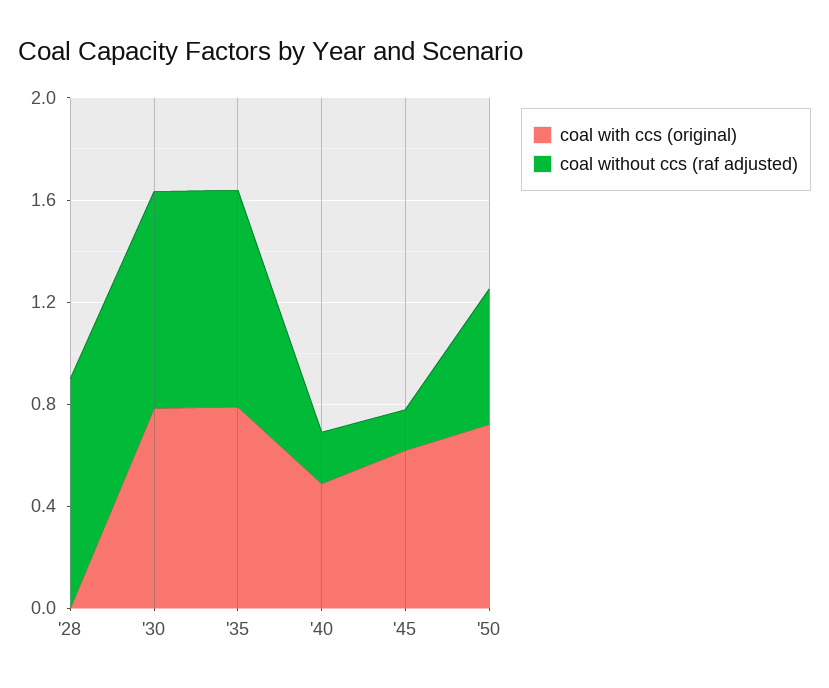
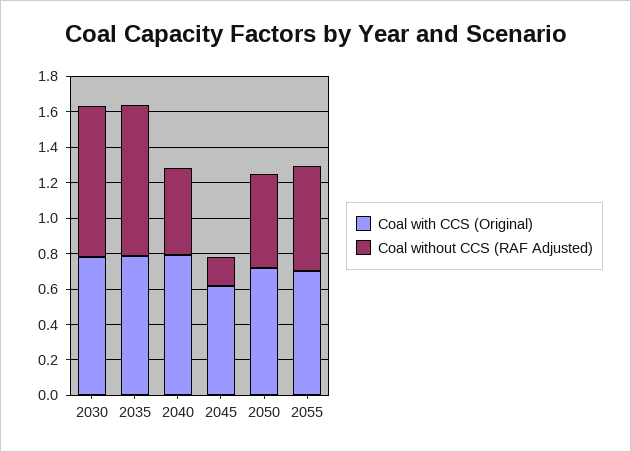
coal with ccs (original), '28: 0 -> none
coal without ccs (raf adjusted), '28: 0.9 -> none
coal with ccs (original), '40: 0.5 -> 0.8
coal without ccs (raf adjusted), '40: 0.2 -> 0.5
coal with ccs (original), 2055: none -> 0.7
coal without ccs (raf adjusted), 2055: none -> 0.6

